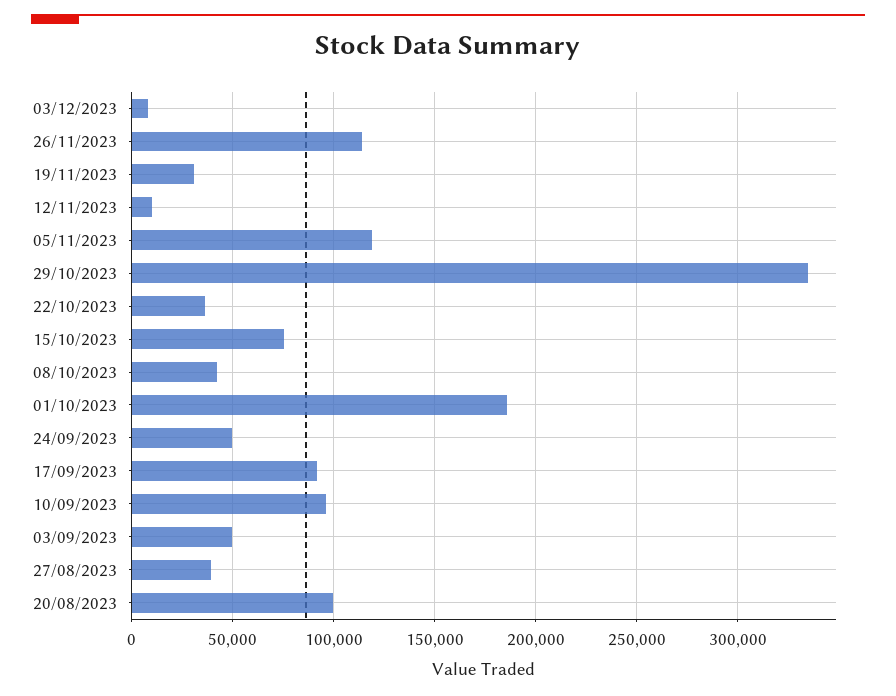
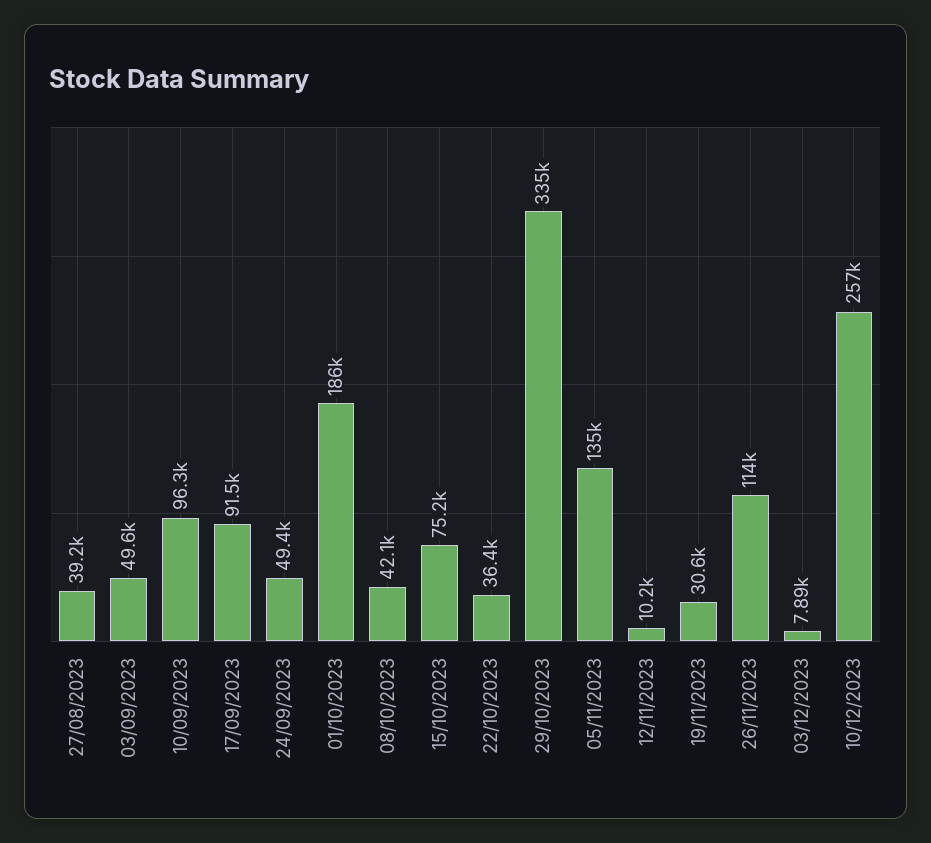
05/11/2023: 120000 -> 135000
20/08/2023: 100000 -> none
10/12/2023: none -> 257000

